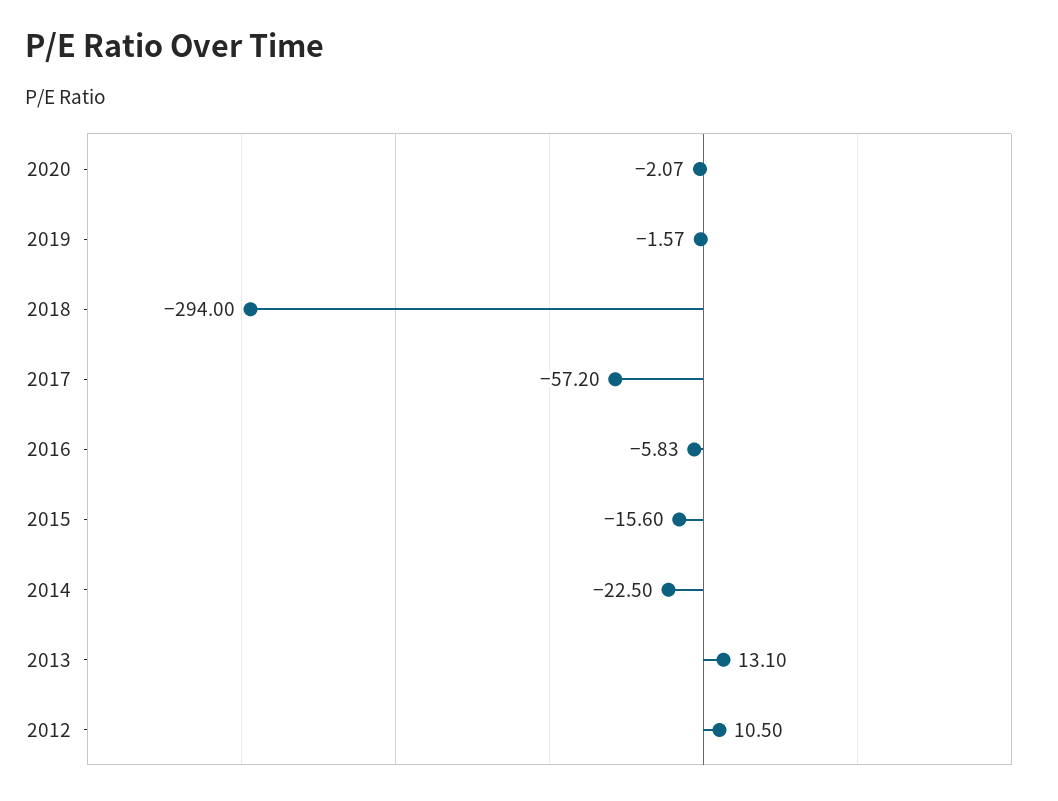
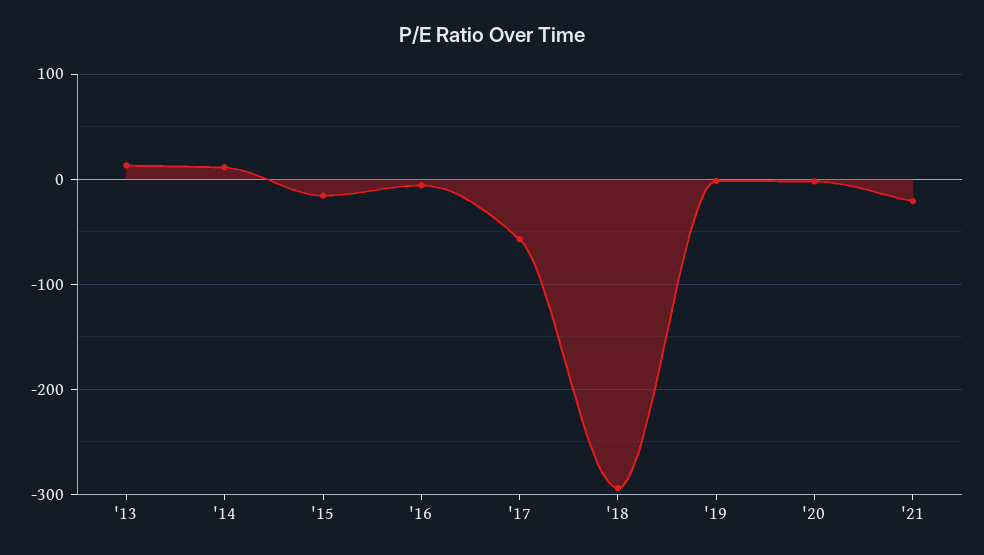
2014: -22.5 -> 10
2012: 10.5 -> none
'21: none -> -20

